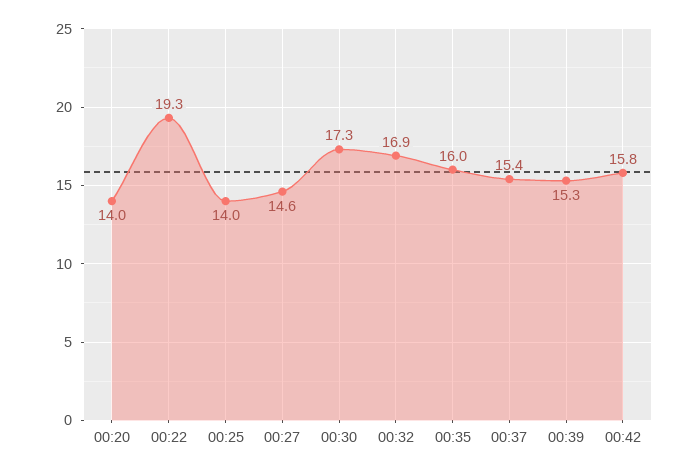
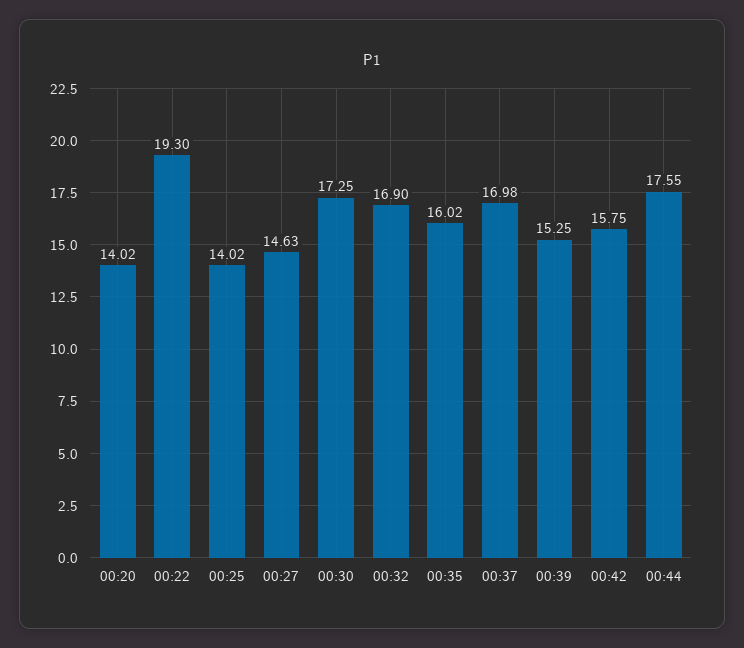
00:37: 15.4 -> 16.98
00:44: none -> 17.55

